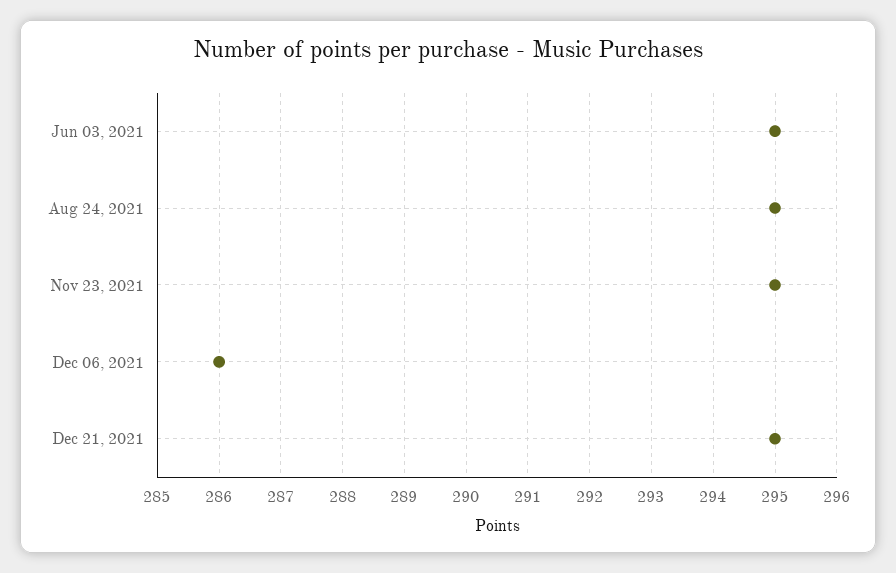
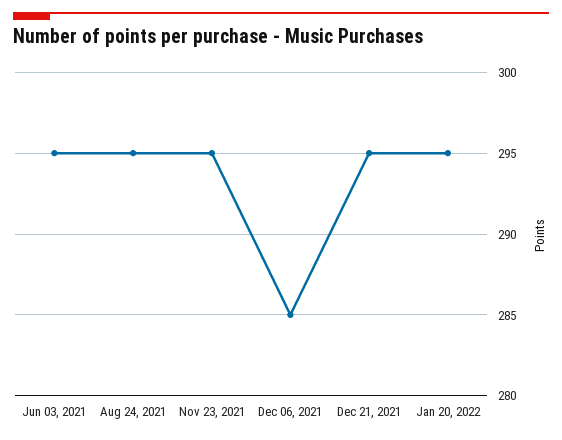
Dec 06, 2021: 286 -> 285
Jan 20, 2022: none -> 295

